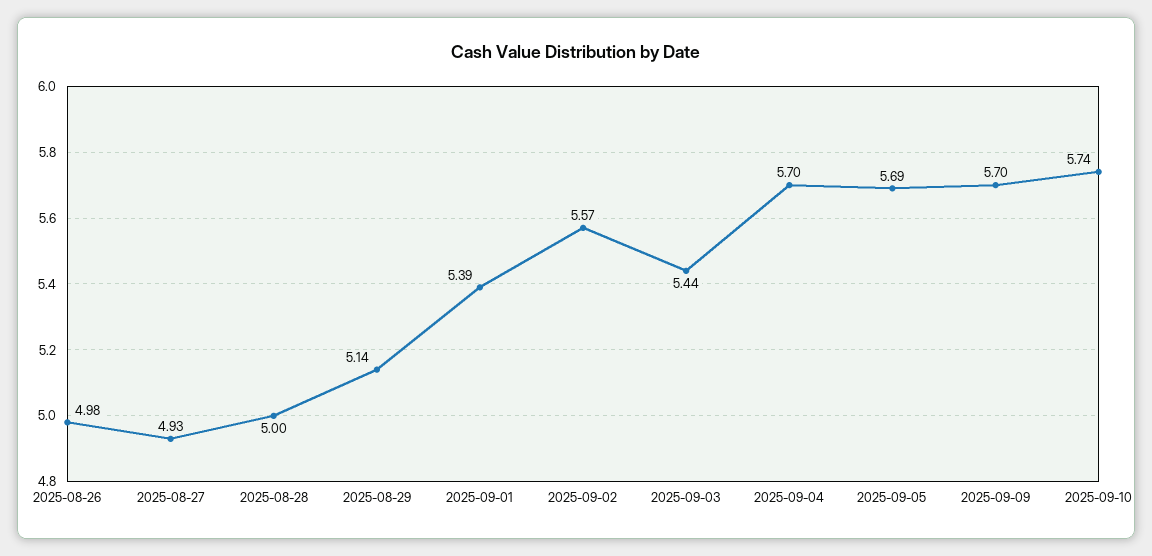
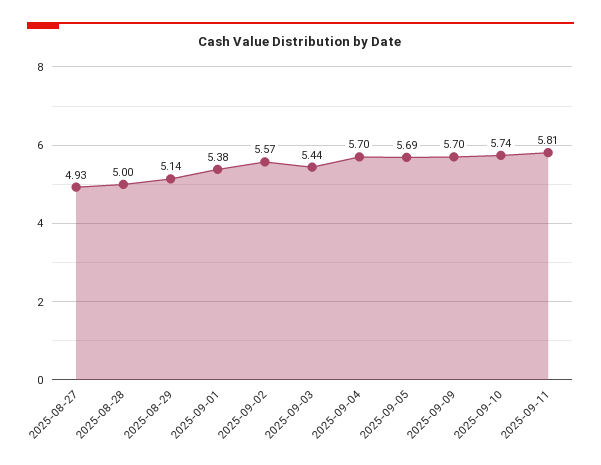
2025-08-26: 4.98 -> none
2025-09-01: 5.39 -> 5.38
2025-09-11: none -> 5.81

